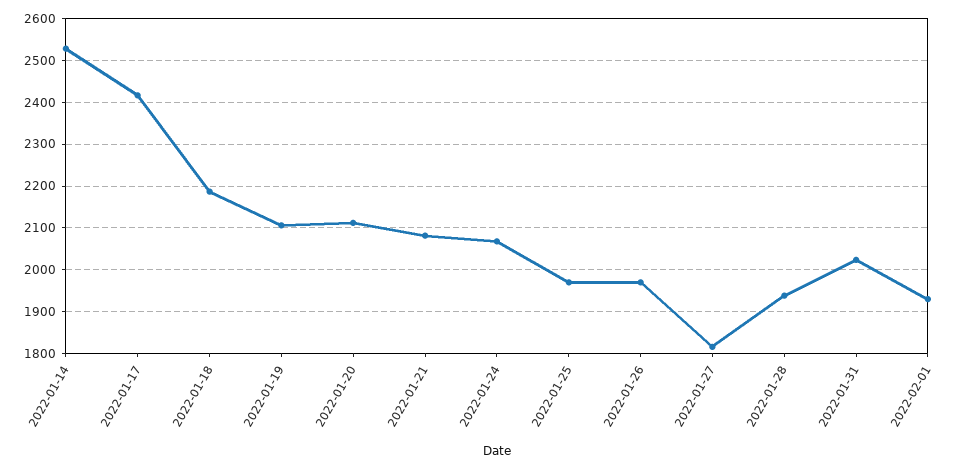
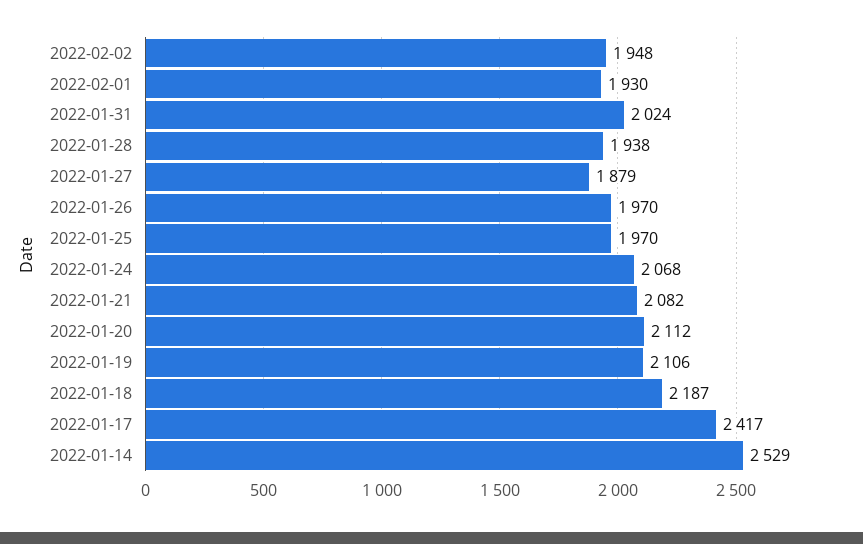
2022-01-27: 1820 -> 1879
2022-02-02: none -> 1948

